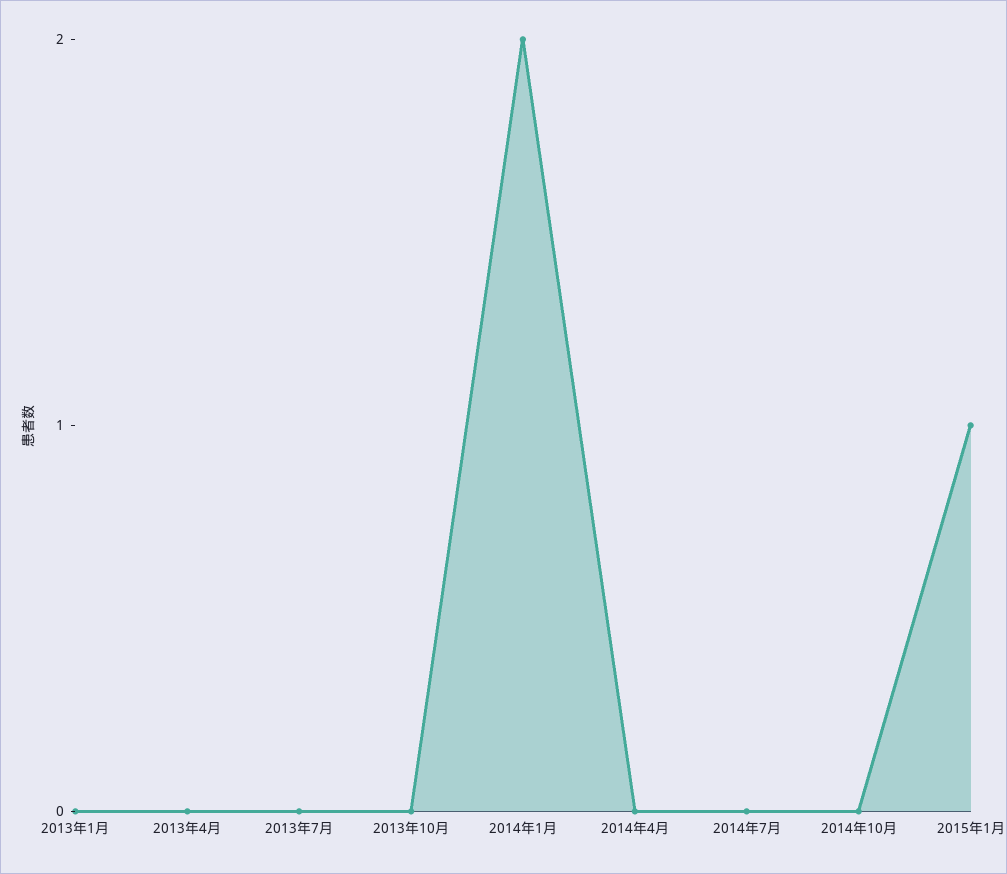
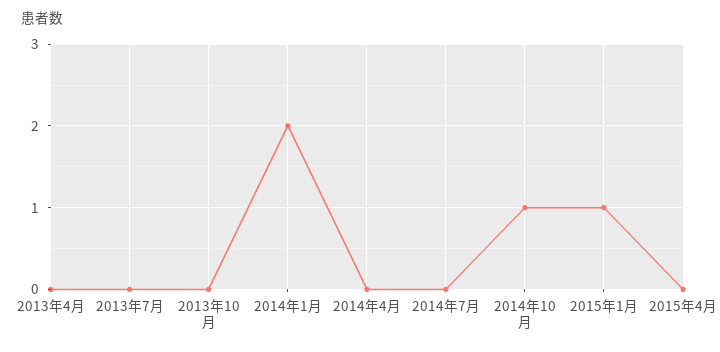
2013年1月: 0 -> none
2014年10月: 0 -> 1
2015年4月: none -> 0

